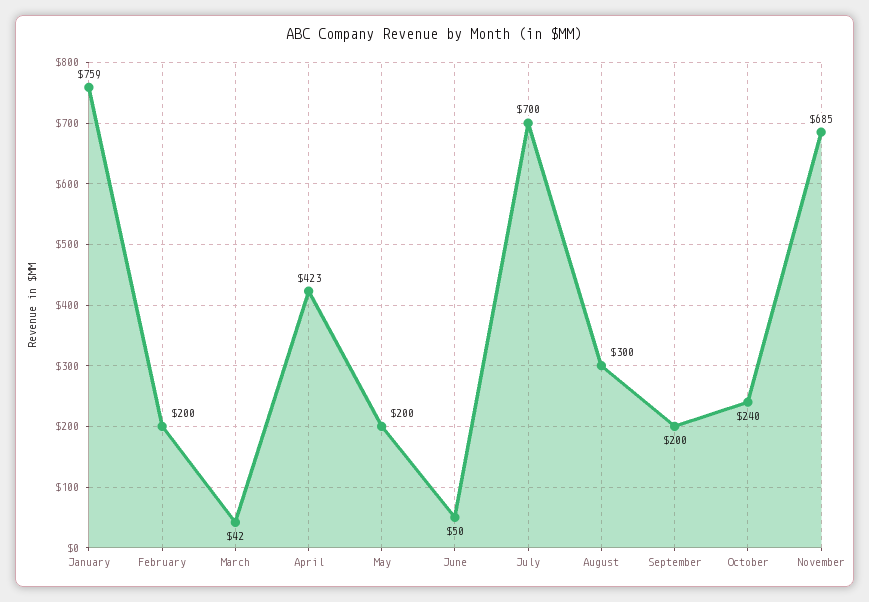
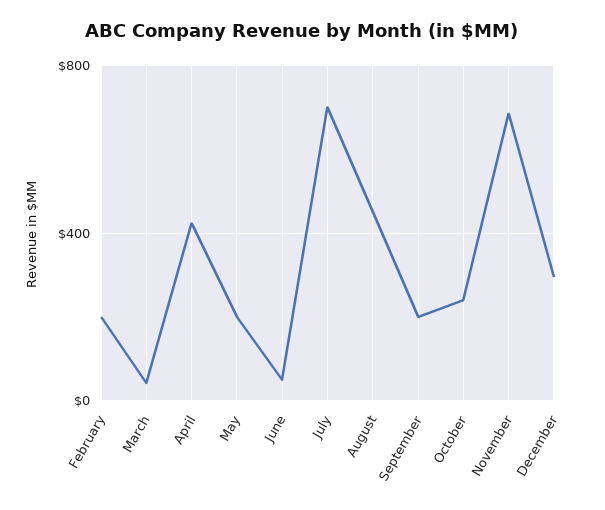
January: 759 -> none
August: 300 -> 450
December: none -> 300

